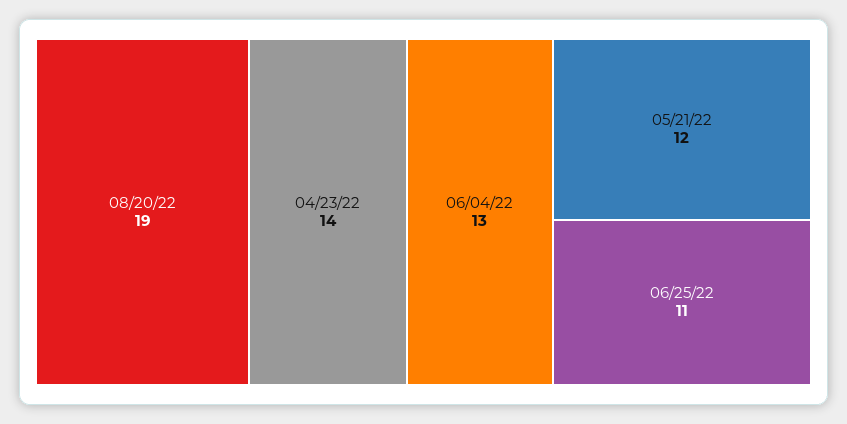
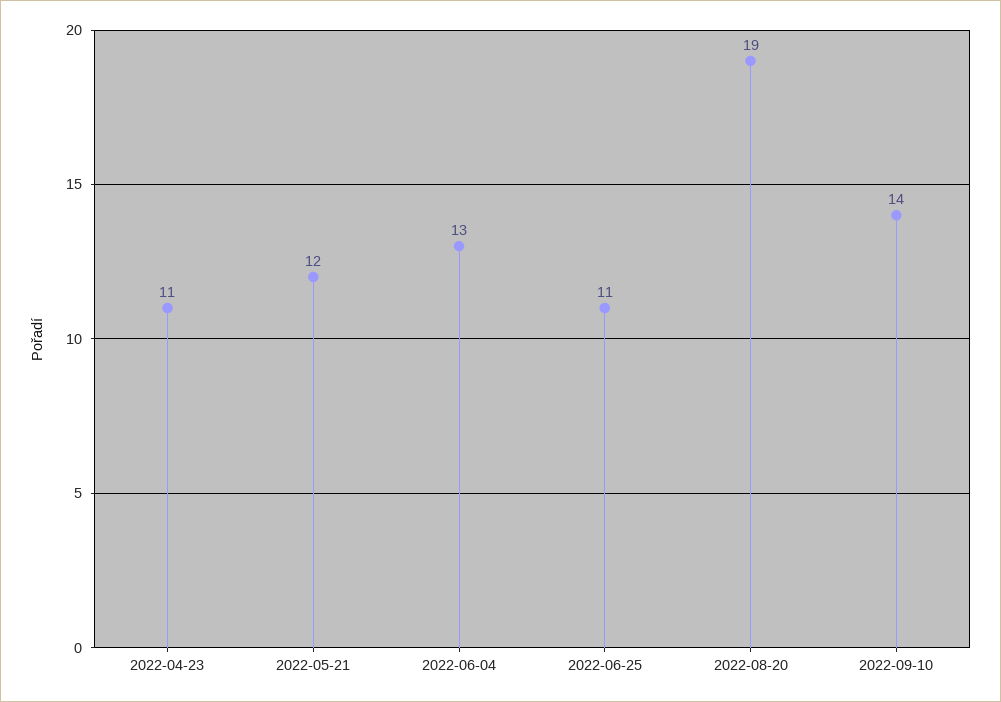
04/23/22: 14 -> 11
2022-09-10: none -> 14

